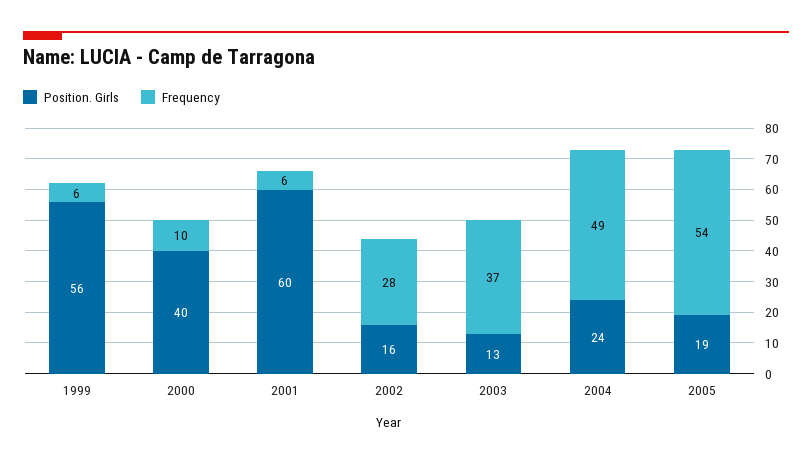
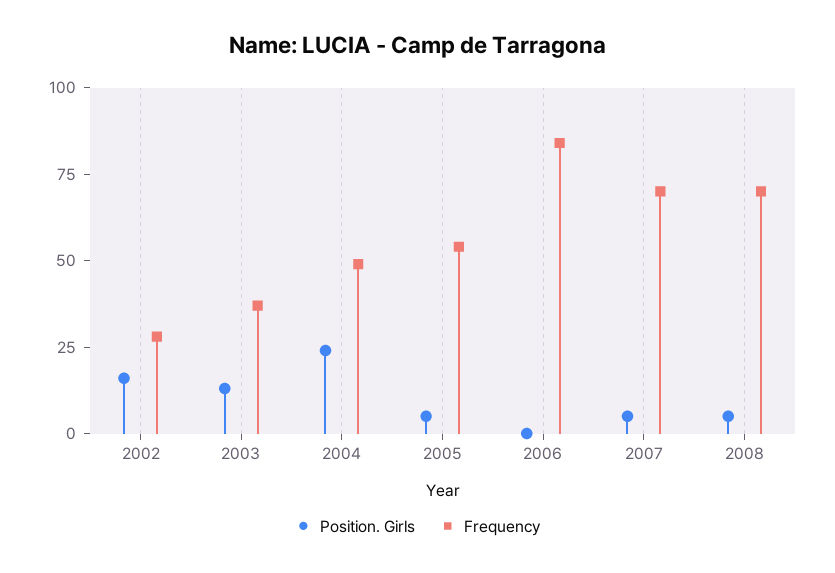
Position. Girls, 1999: 56 -> none
Frequency, 1999: 6 -> none
Position. Girls, 2000: 40 -> none
Frequency, 2000: 10 -> none
Position. Girls, 2001: 60 -> none
Frequency, 2001: 6 -> none
Position. Girls, 2005: 19 -> 5
Position. Girls, 2006: none -> 0
Frequency, 2006: none -> 85
Position. Girls, 2007: none -> 5
Frequency, 2007: none -> 70
Position. Girls, 2008: none -> 5
Frequency, 2008: none -> 70

